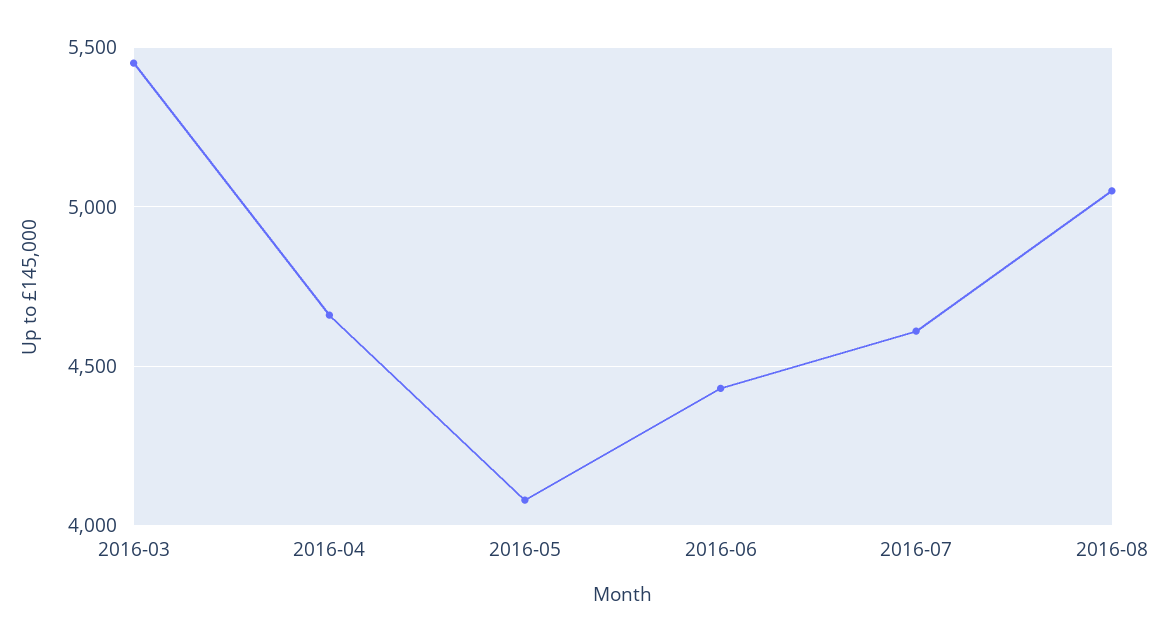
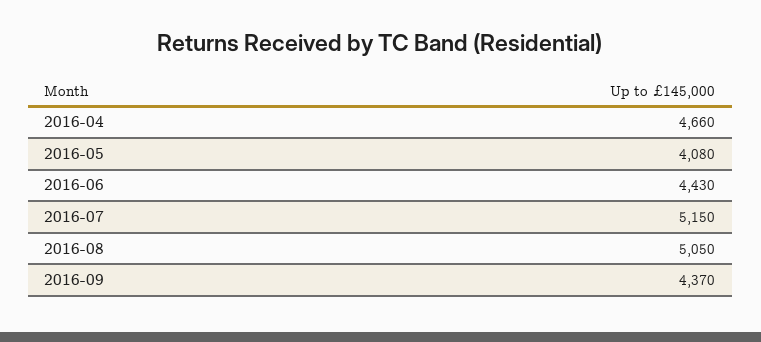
2016-03: 5450 -> none
2016-07: 4600 -> 5150
2016-09: none -> 4370

